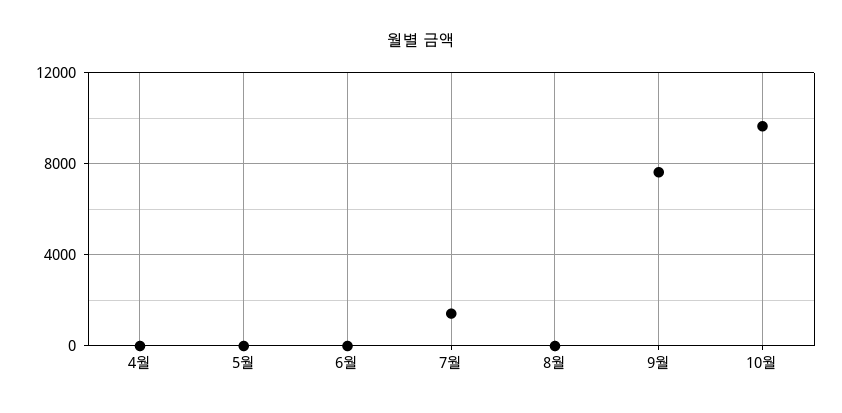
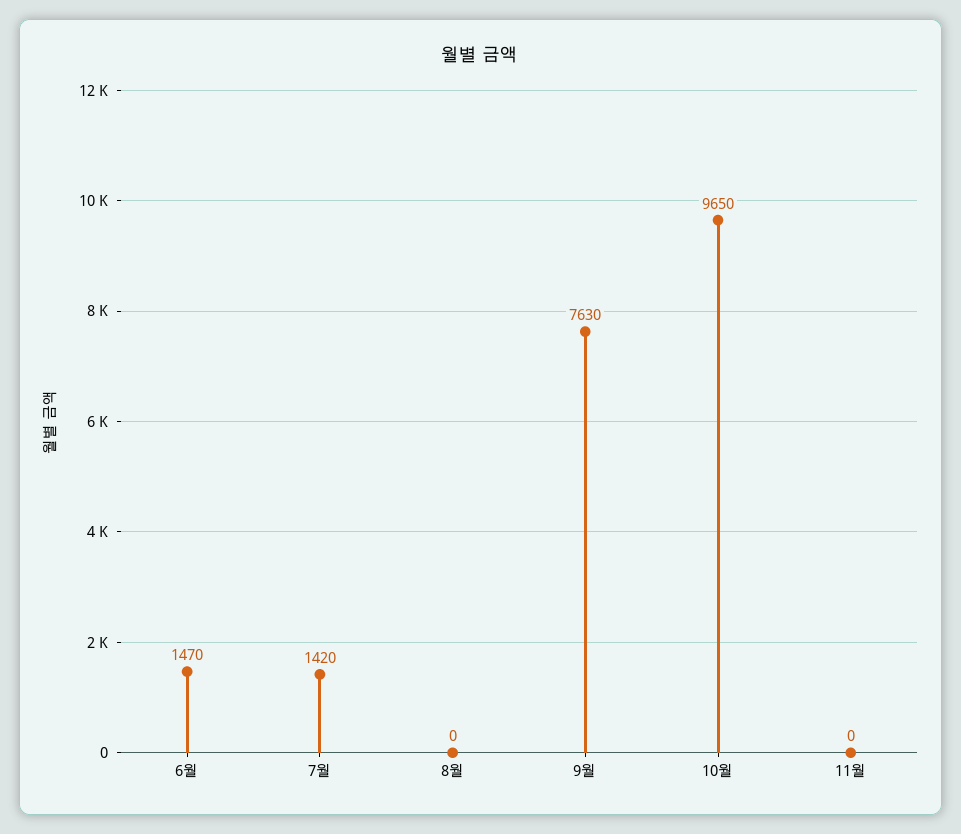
4월: 0 -> none
5월: 0 -> none
6월: 0 -> 1470
11월: none -> 0

